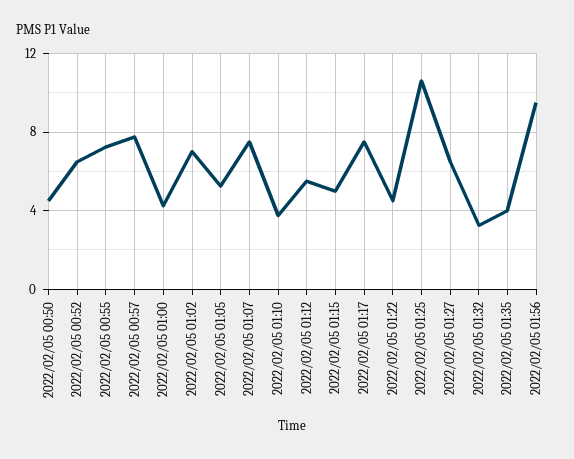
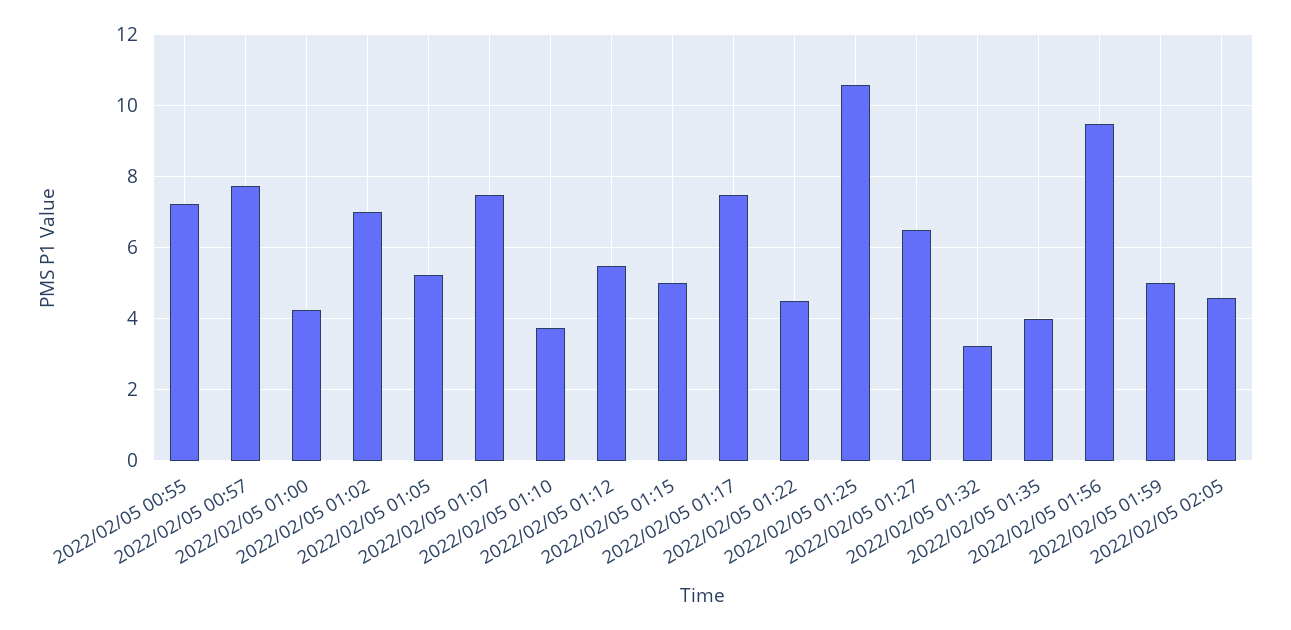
2022/02/05 00:50: 4.5 -> none
2022/02/05 00:52: 6.5 -> none
2022/02/05 01:59: none -> 5
2022/02/05 02:05: none -> 4.6

